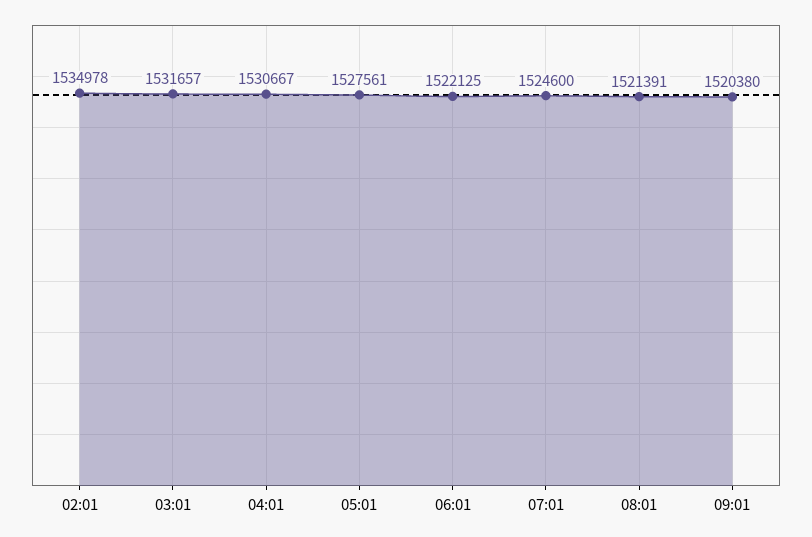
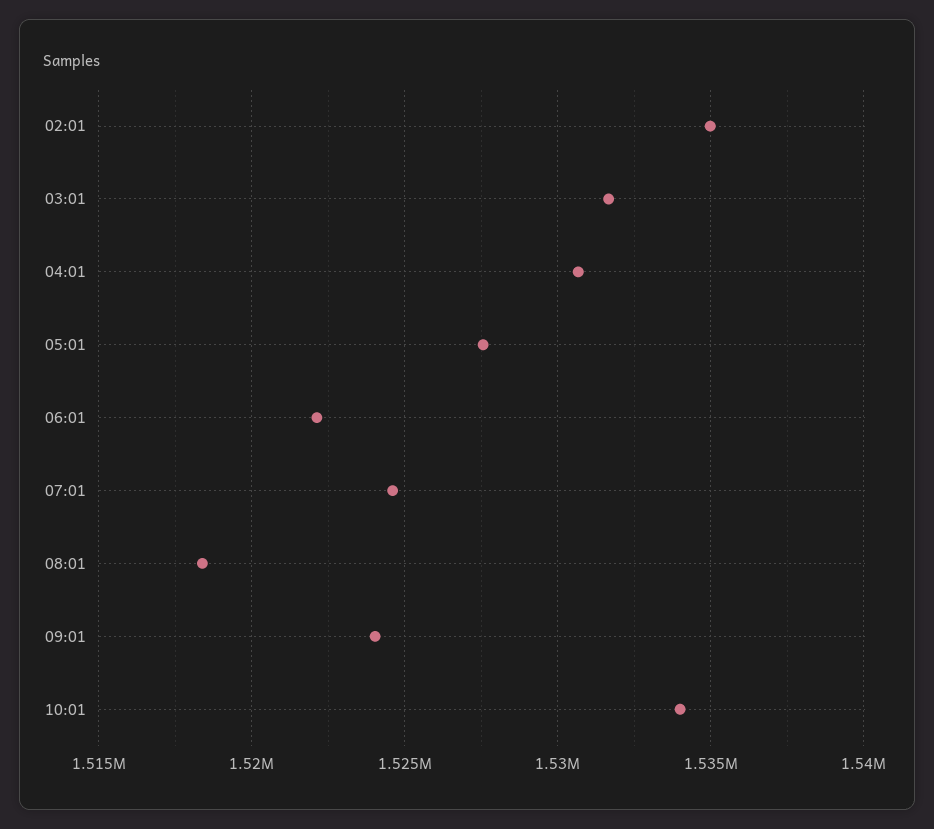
08:01: 1521391 -> 1518500
09:01: 1520380 -> 1524000
10:01: none -> 1534000

